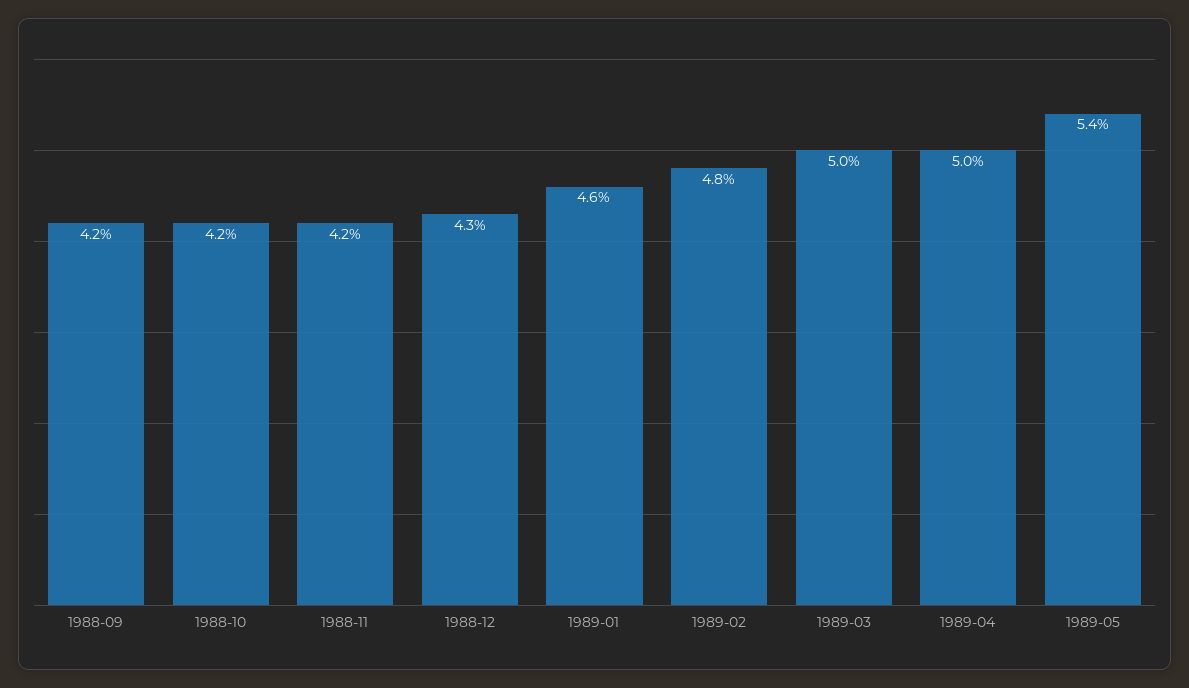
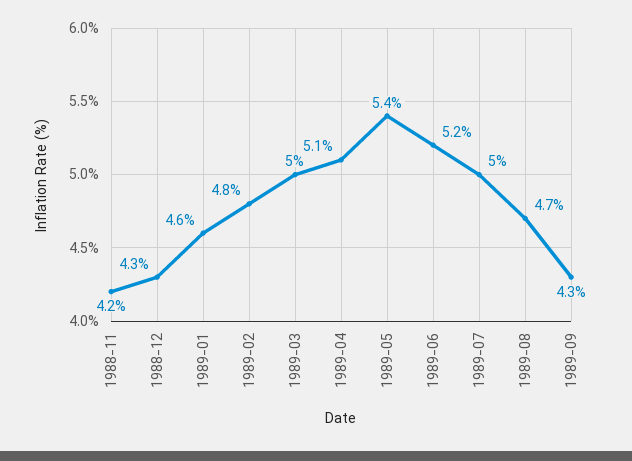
1988-09: 4.2 -> none
1988-10: 4.2 -> none
1989-04: 5 -> 5.1
1989-06: none -> 5.2
1989-07: none -> 5
1989-08: none -> 4.7
1989-09: none -> 4.3

